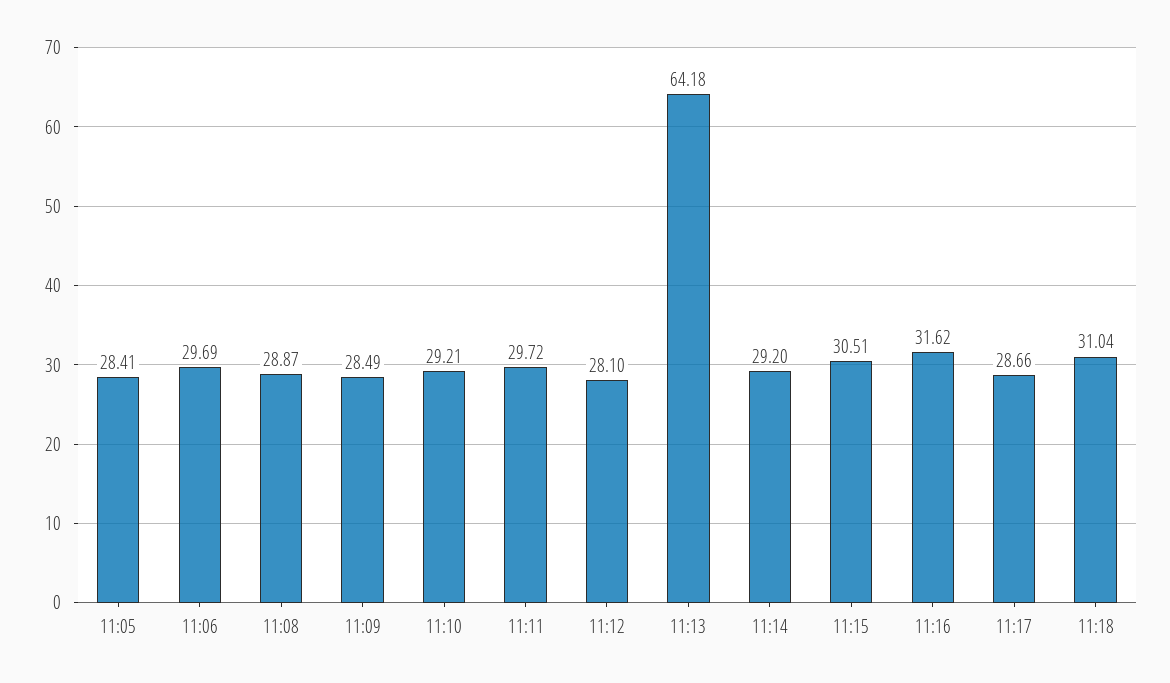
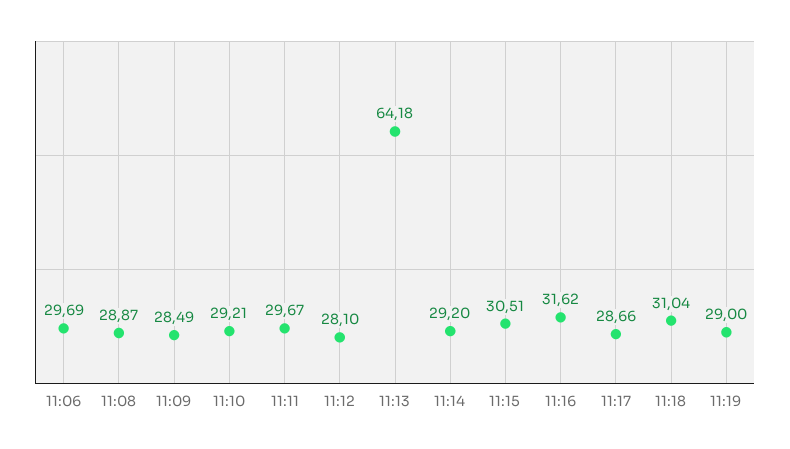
11:05: 28.41 -> none
11:11: 29.72 -> 29.67
11:19: none -> 29

